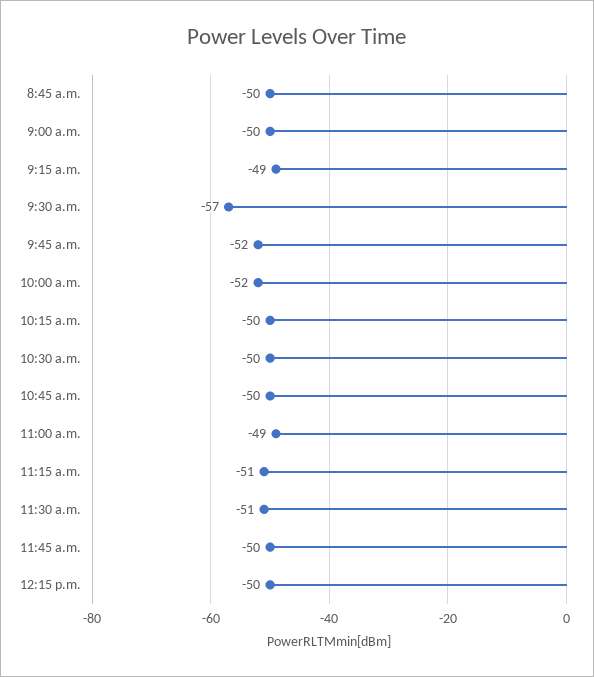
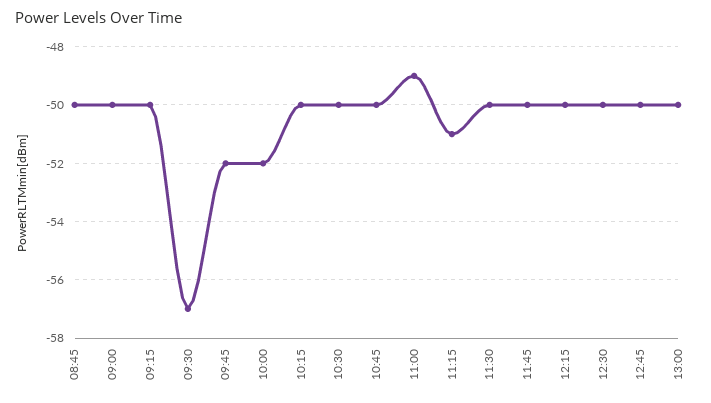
9:15 a.m.: -49 -> -50
11:30 a.m.: -51 -> -50
12:30: none -> -50
12:45: none -> -50
13:00: none -> -50

